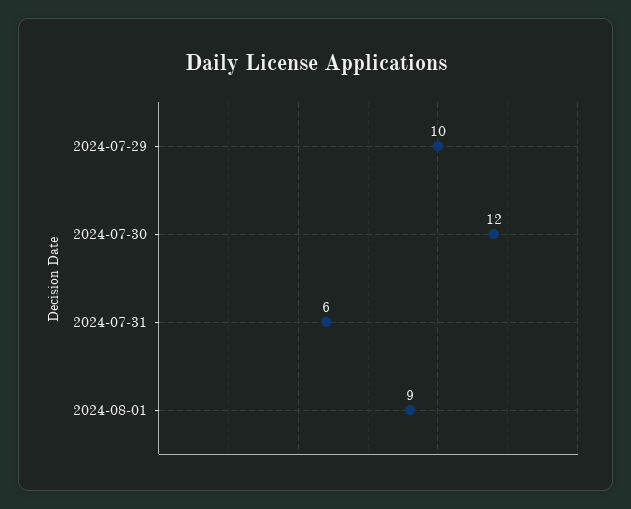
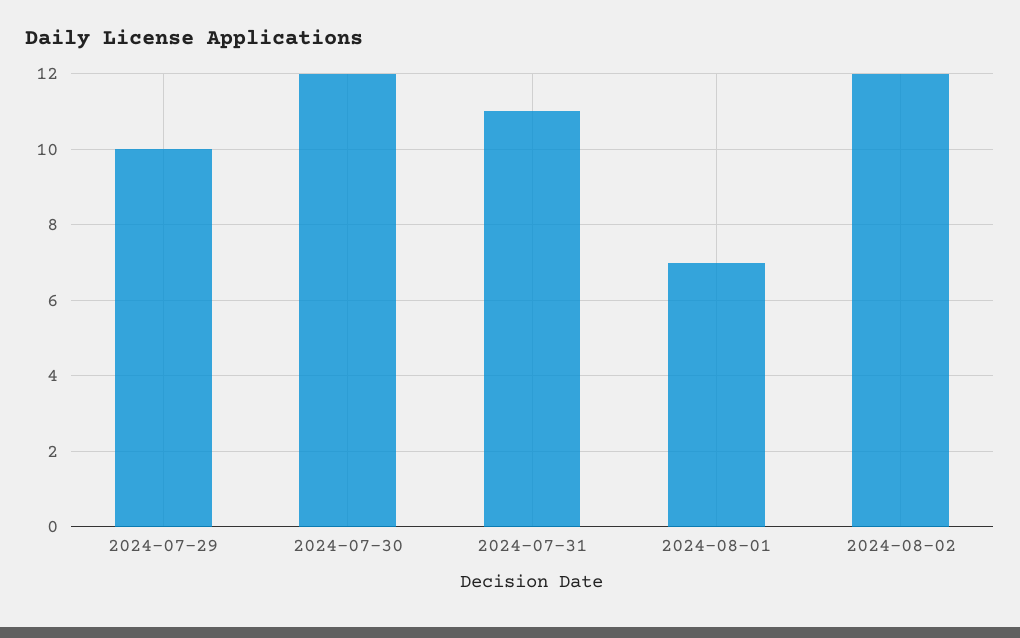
2024-07-31: 6 -> 11
2024-08-01: 9 -> 7
2024-08-02: none -> 12

